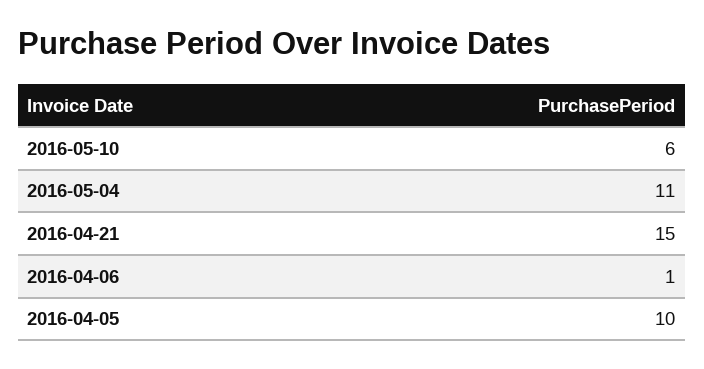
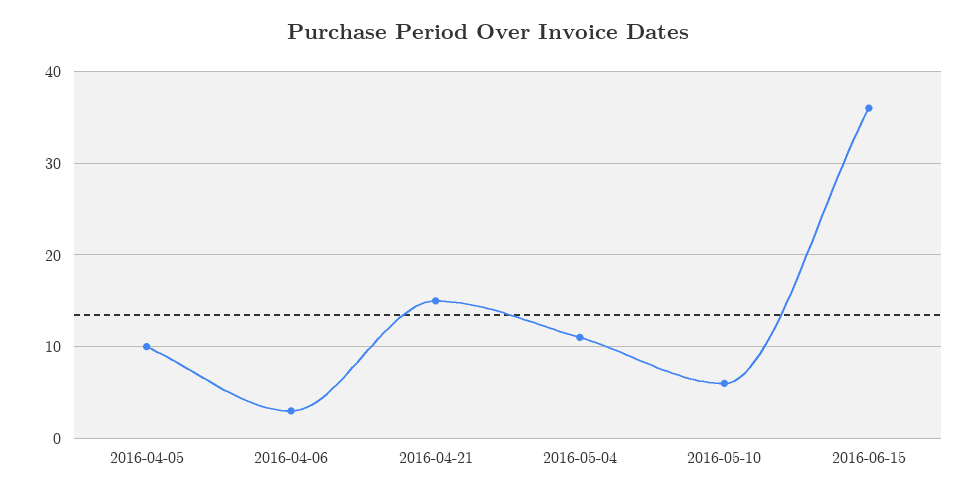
2016-04-06: 1 -> 3
2016-06-15: none -> 36

